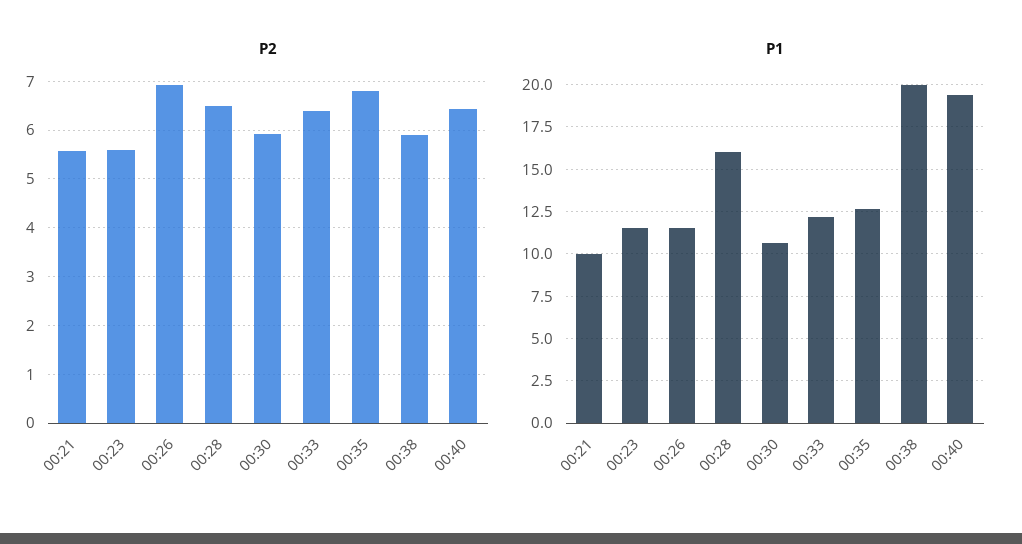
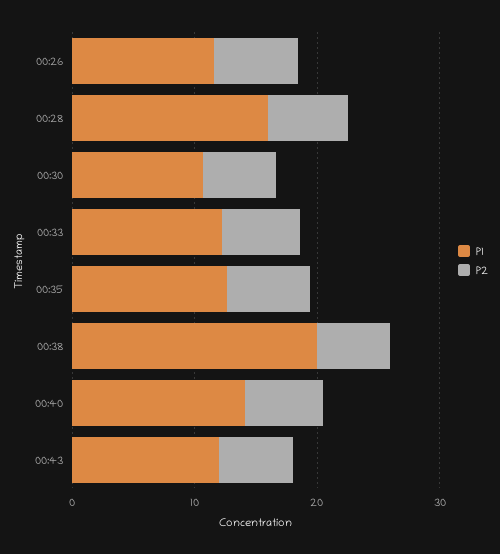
P2, 00:21: 5.6 -> none
P2, 00:23: 5.6 -> none
P1, 00:21: 10 -> none
P1, 00:23: 11.5 -> none
P1, 00:40: 19.5 -> 14
P1, 00:43: none -> 12
P2, 00:43: none -> 6

